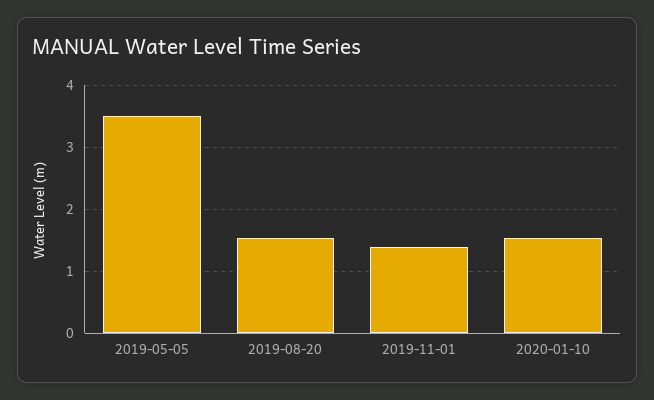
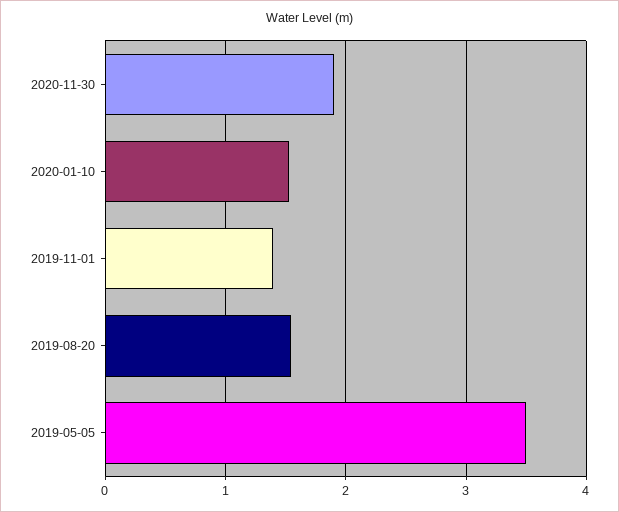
2020-11-30: none -> 1.9

